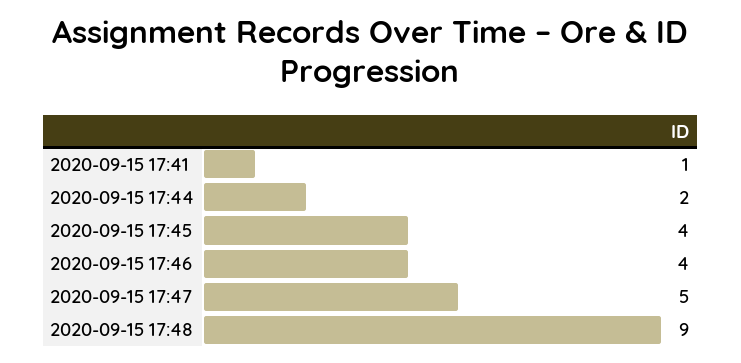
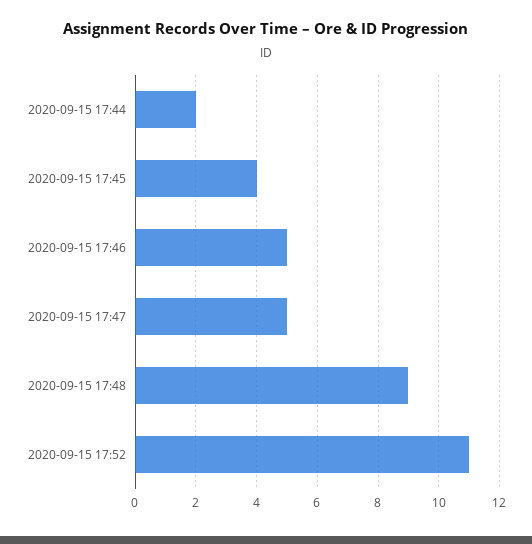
2020-09-15 17:41: 1 -> none
2020-09-15 17:46: 4 -> 5
2020-09-15 17:52: none -> 11

